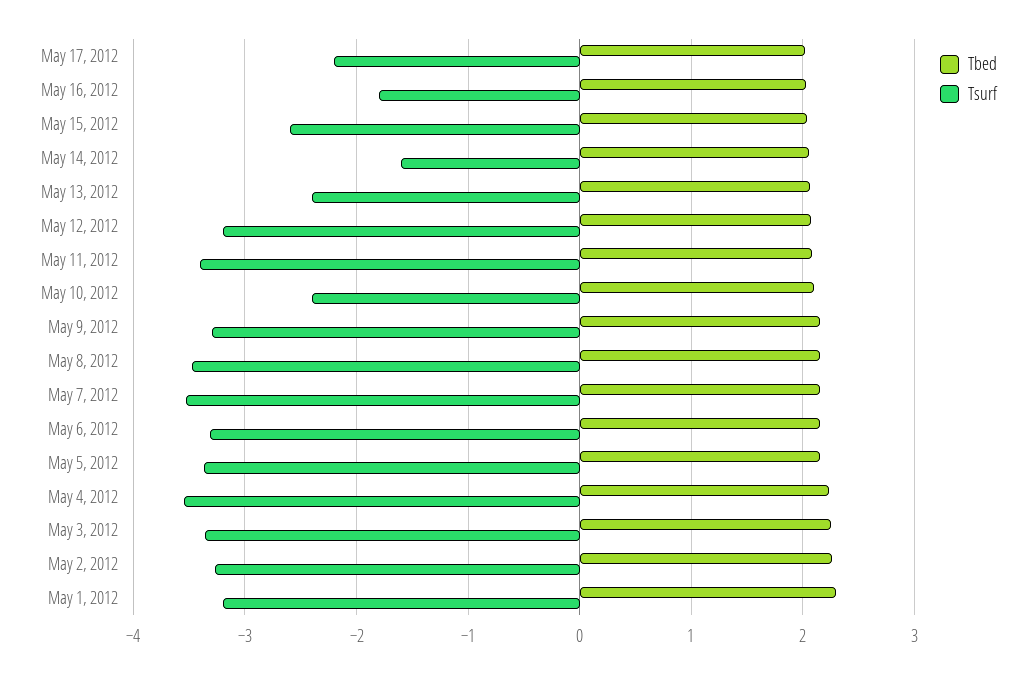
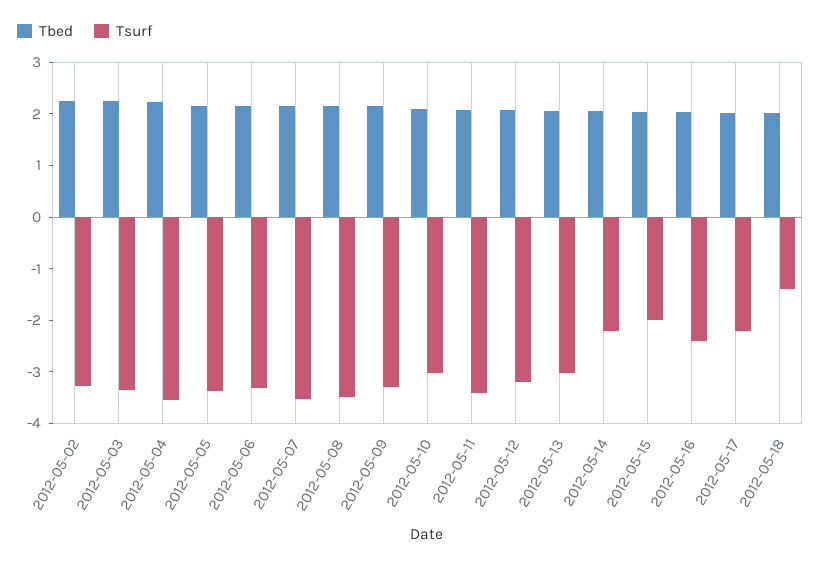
Tsurf, May 16, 2012: -1.8 -> -2.4
Tsurf, May 15, 2012: -2.6 -> -2
Tsurf, May 14, 2012: -1.6 -> -2.2
Tsurf, May 13, 2012: -2.4 -> -3
Tsurf, May 10, 2012: -2.4 -> -3
Tbed, May 1, 2012: 2.3 -> none
Tsurf, May 1, 2012: -3.2 -> none
Tbed, 2012-05-18: none -> 2
Tsurf, 2012-05-18: none -> -1.4

